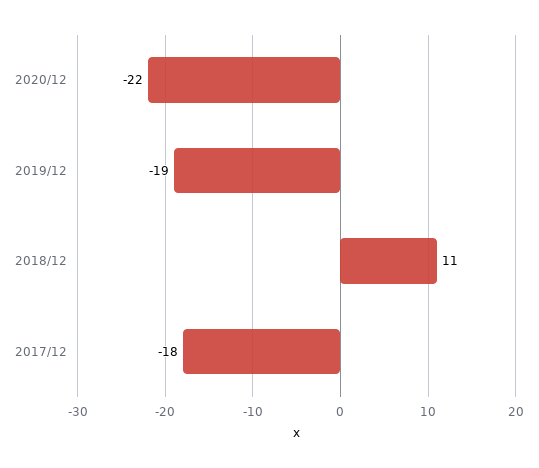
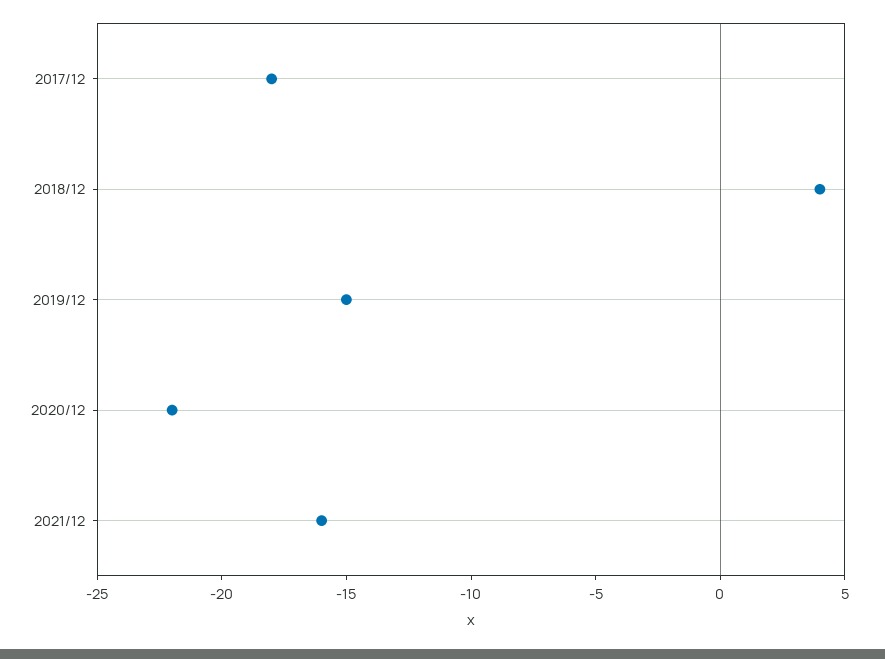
2019/12: -19 -> -15
2018/12: 11 -> 4
2021/12: none -> -16

